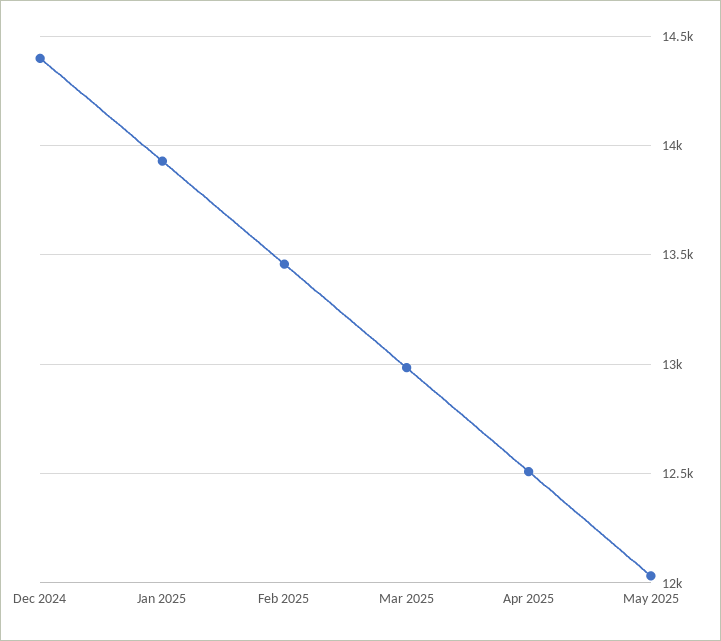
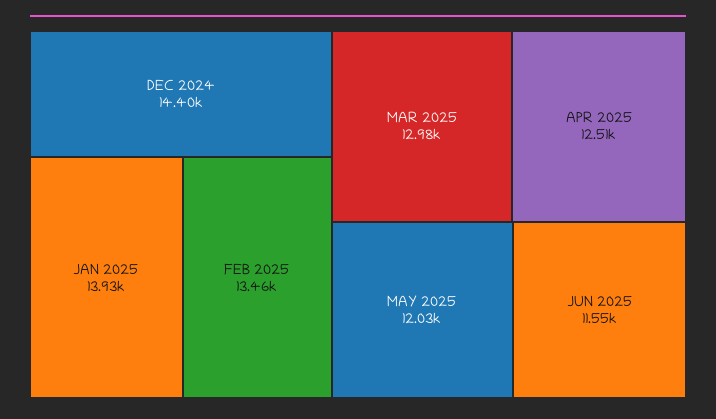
JUN 2025: none -> 11550

